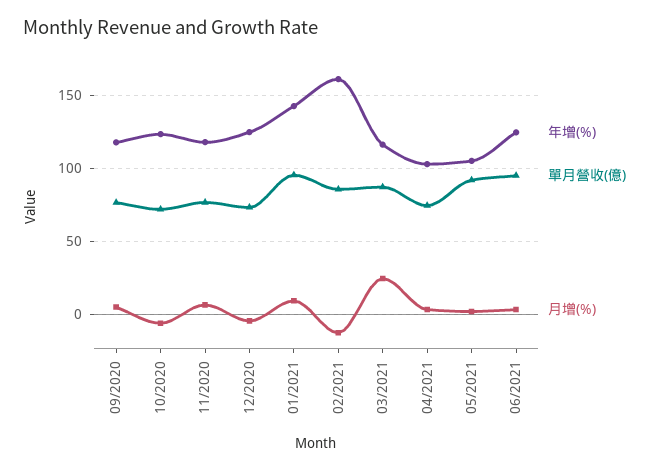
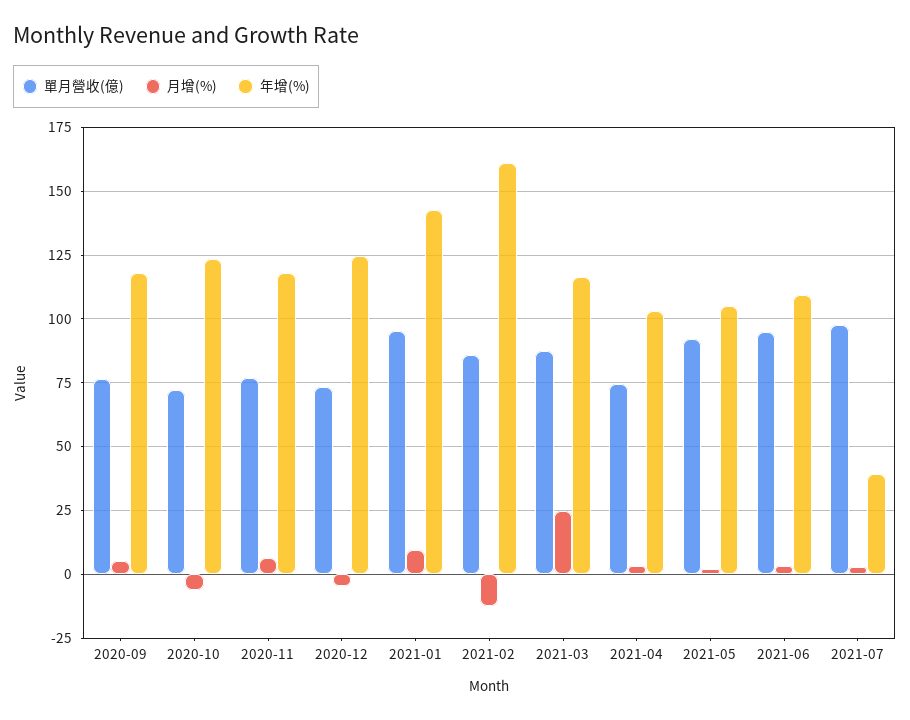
年增(%), 06/2021: 125 -> 110
單月營收(億), 2021-07: none -> 97.5
月增(%), 2021-07: none -> 2.5
年增(%), 2021-07: none -> 40

